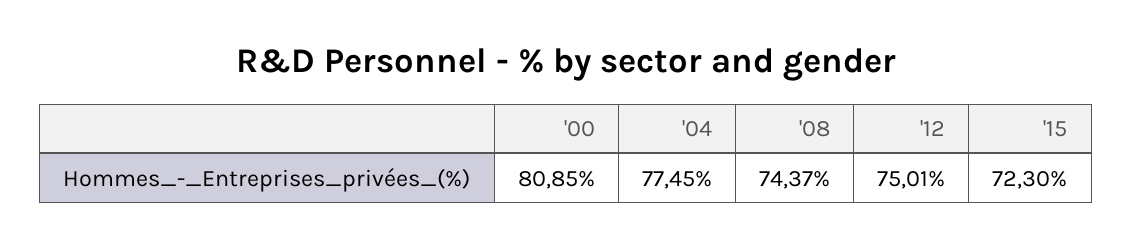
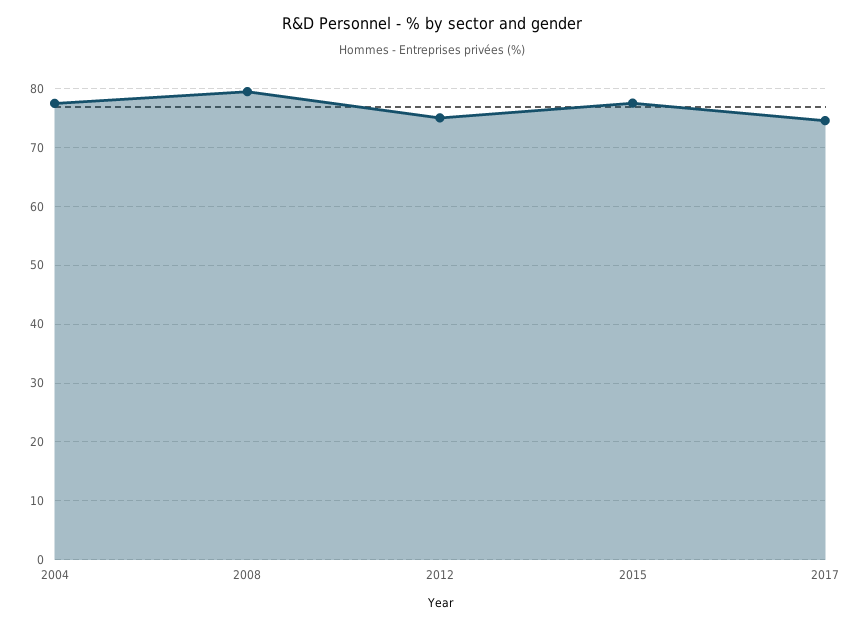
'00: 80.85 -> none
'08: 74.37 -> 80
'15: 72.3 -> 78
2017: none -> 74

